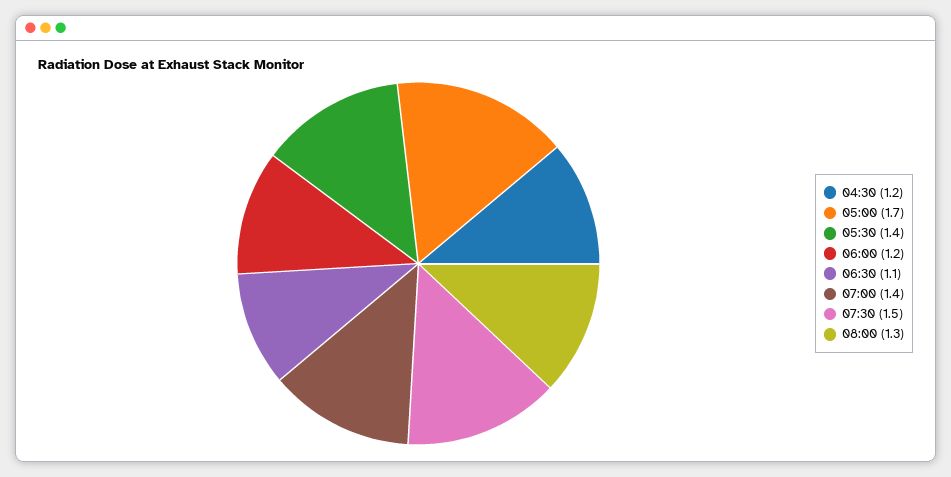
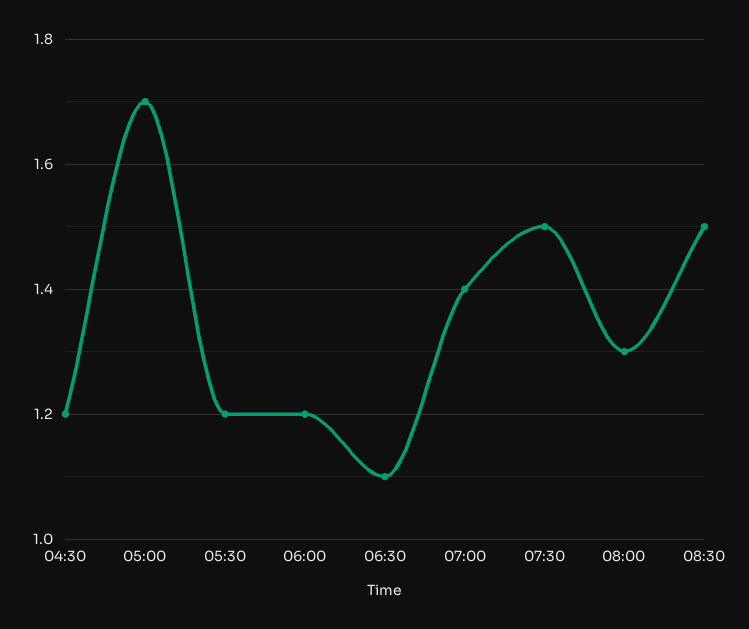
05:30: 1.4 -> 1.2
08:30: none -> 1.5

